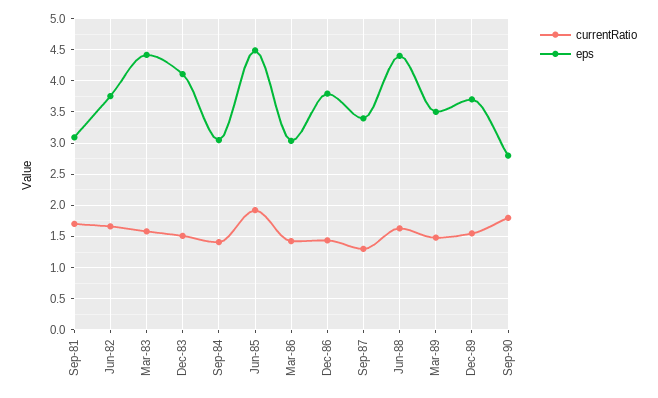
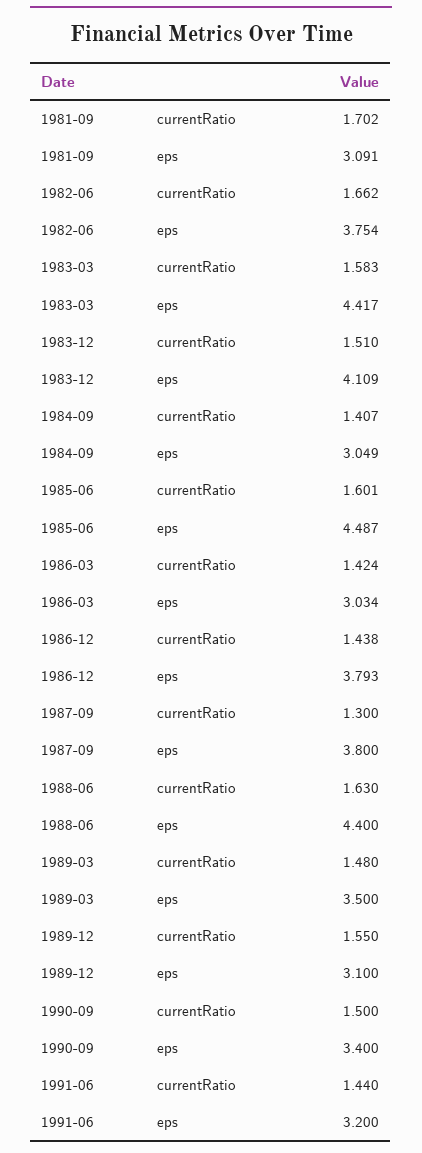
currentRatio, Jun-85: 1.9 -> 1.601
eps, Sep-87: 3.4 -> 3.8
eps, Dec-89: 3.7 -> 3.1
currentRatio, Sep-90: 1.8 -> 1.5
eps, Sep-90: 2.8 -> 3.4
currentRatio, 1991-06: none -> 1.44
eps, 1991-06: none -> 3.2

